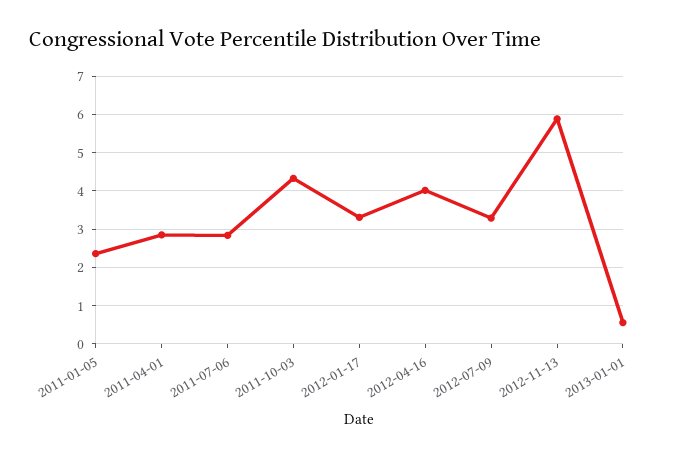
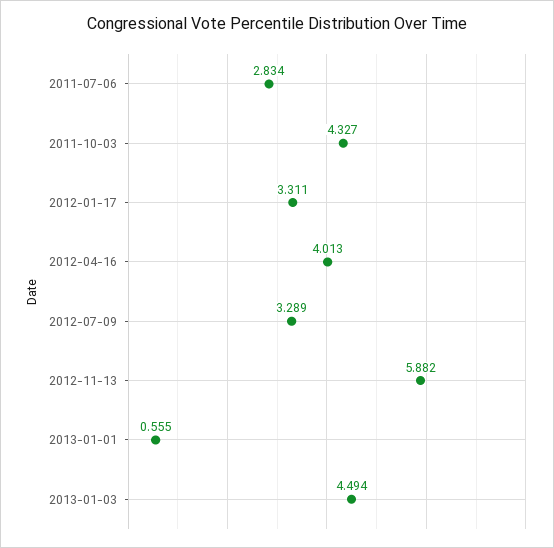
2011-01-05: 2.4 -> none
2011-04-01: 2.8 -> none
2013-01-03: none -> 4.494

